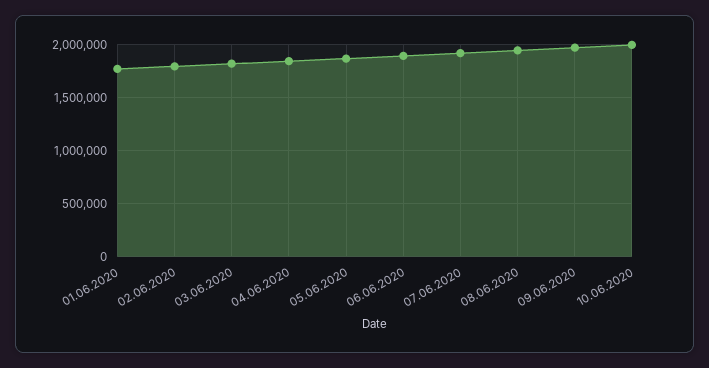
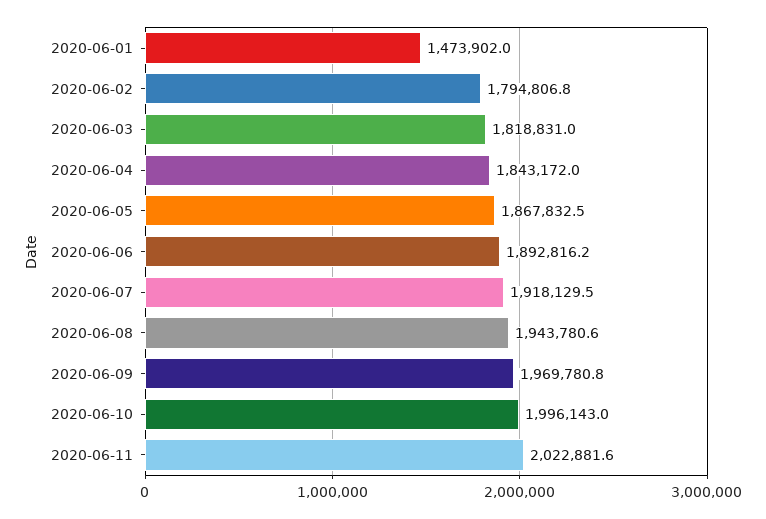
01.06.2020: 1800000 -> 1473902
2020-06-11: none -> 2022881.6

